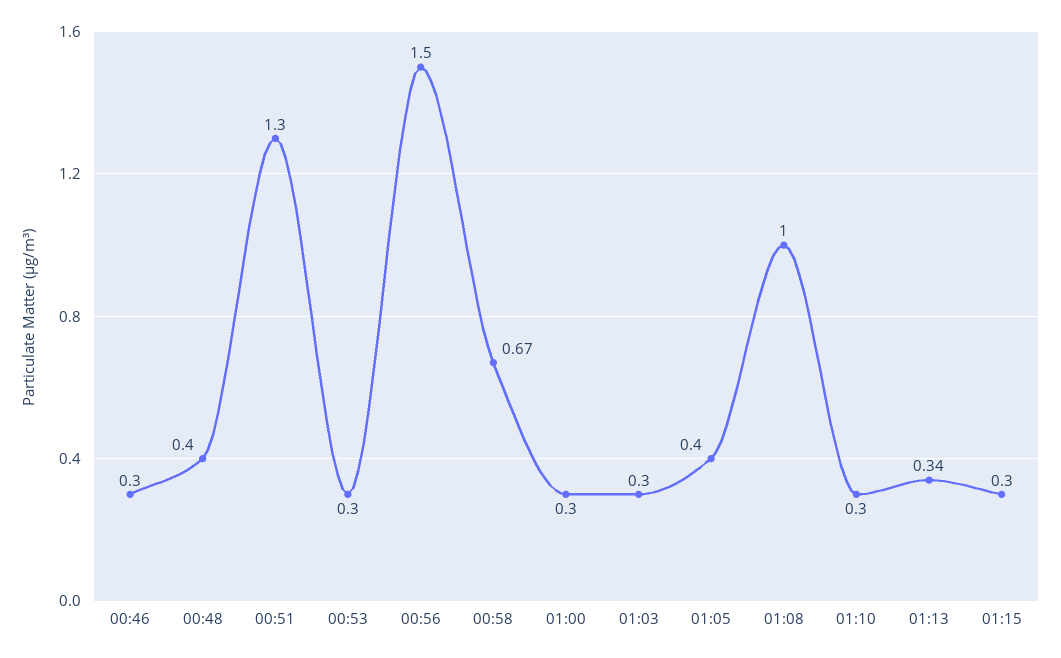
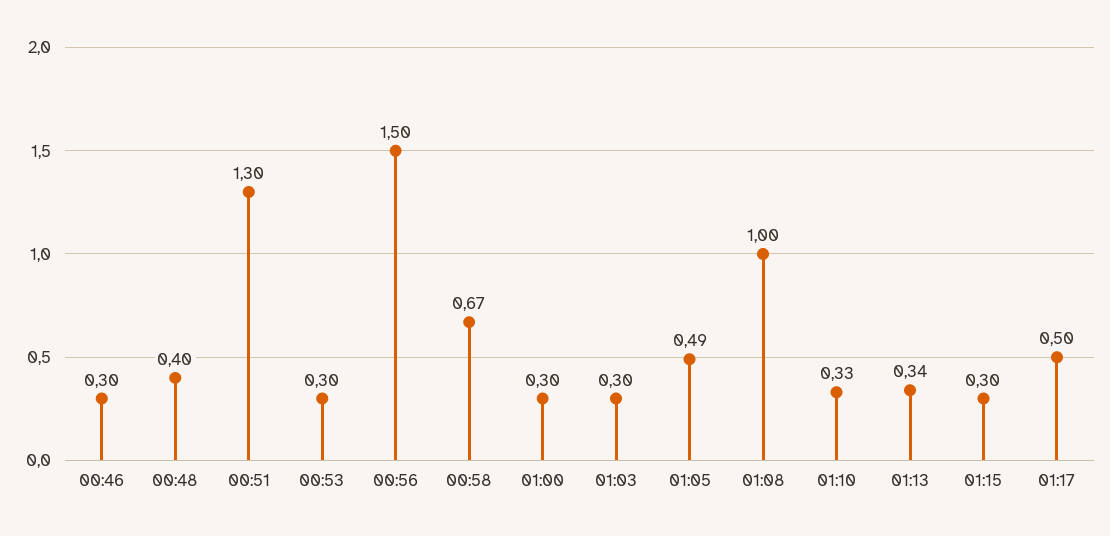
01:05: 0.4 -> 0.49
01:10: 0.3 -> 0.33
01:17: none -> 0.5

